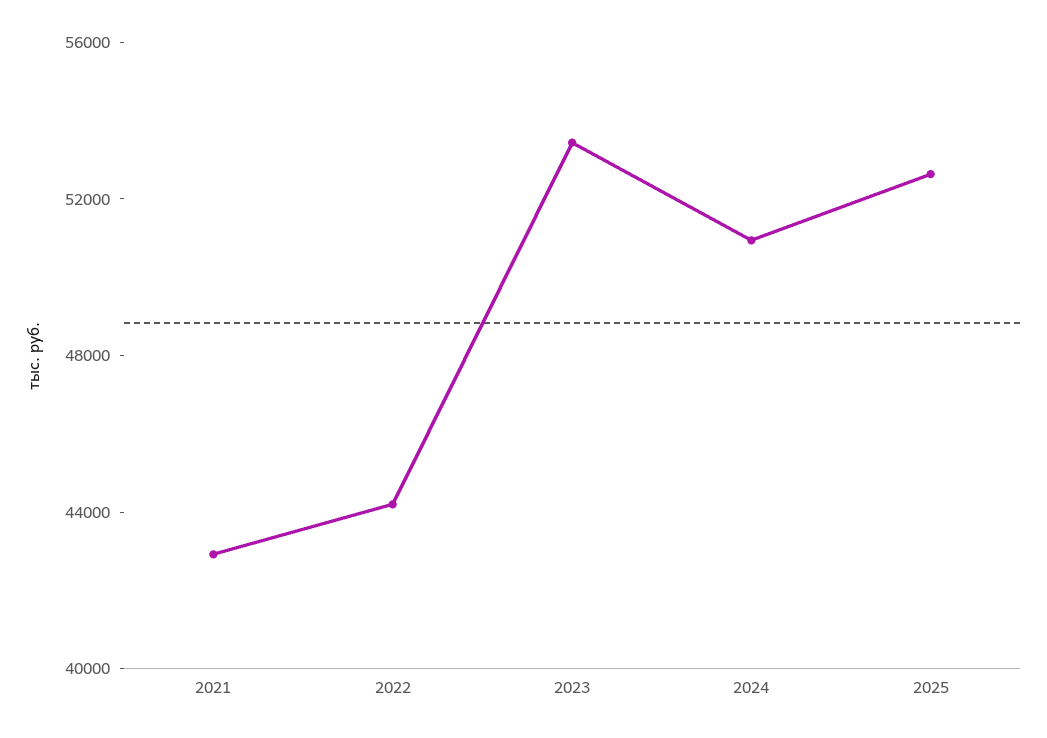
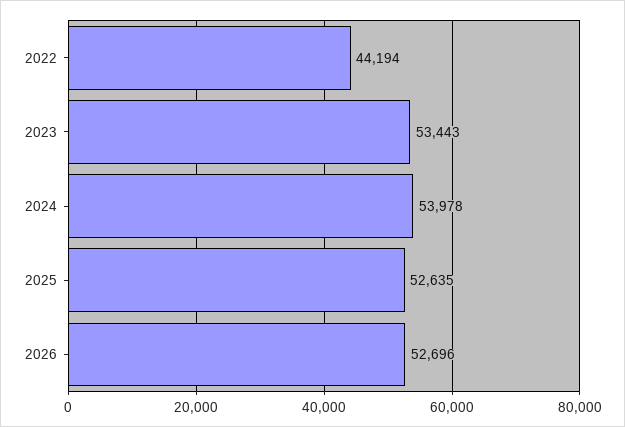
2021: 43000 -> none
2024: 51000 -> 53978
2026: none -> 52696

